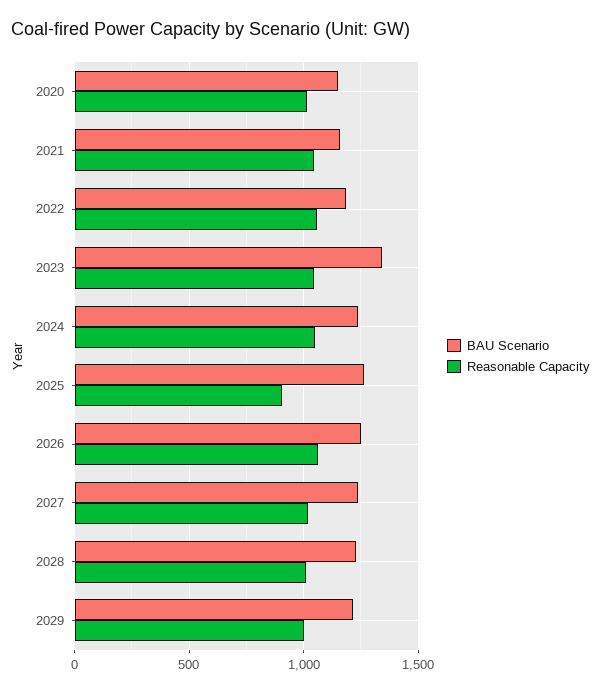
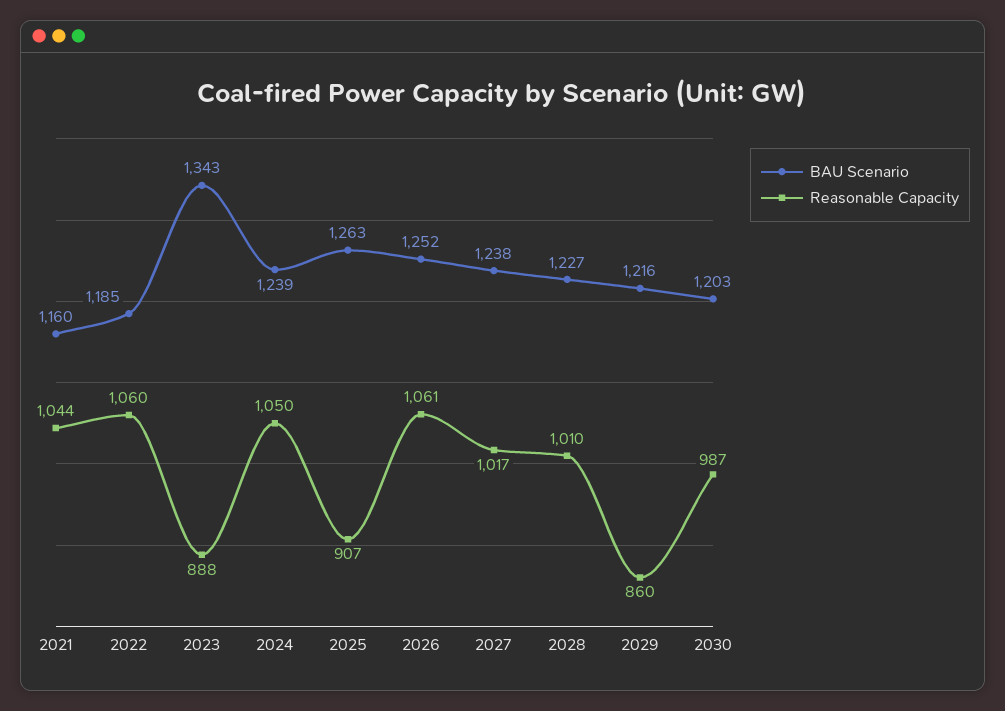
BAU Scenario, 2020: 1150 -> none
Reasonable Capacity, 2020: 1000 -> none
Reasonable Capacity, 2023: 1050 -> 888
Reasonable Capacity, 2029: 1000 -> 860
BAU Scenario, 2030: none -> 1203
Reasonable Capacity, 2030: none -> 987

